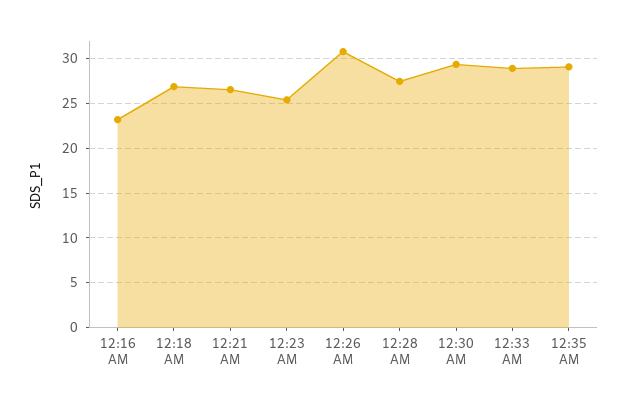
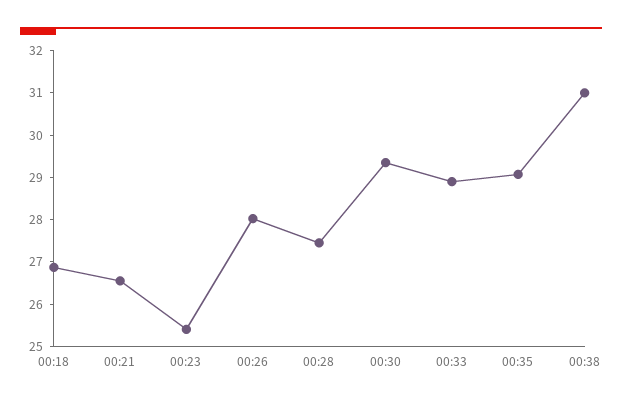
12:16 AM: 23 -> none
12:26 AM: 31 -> 28
00:38: none -> 31

